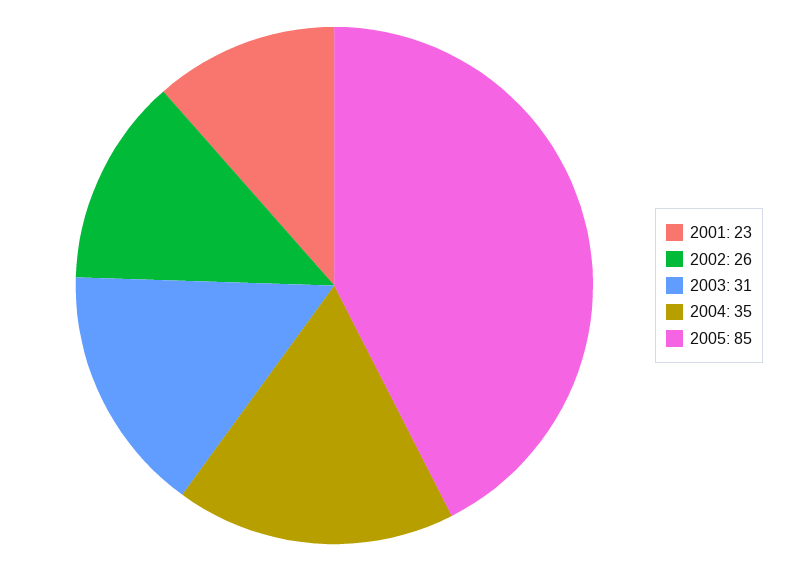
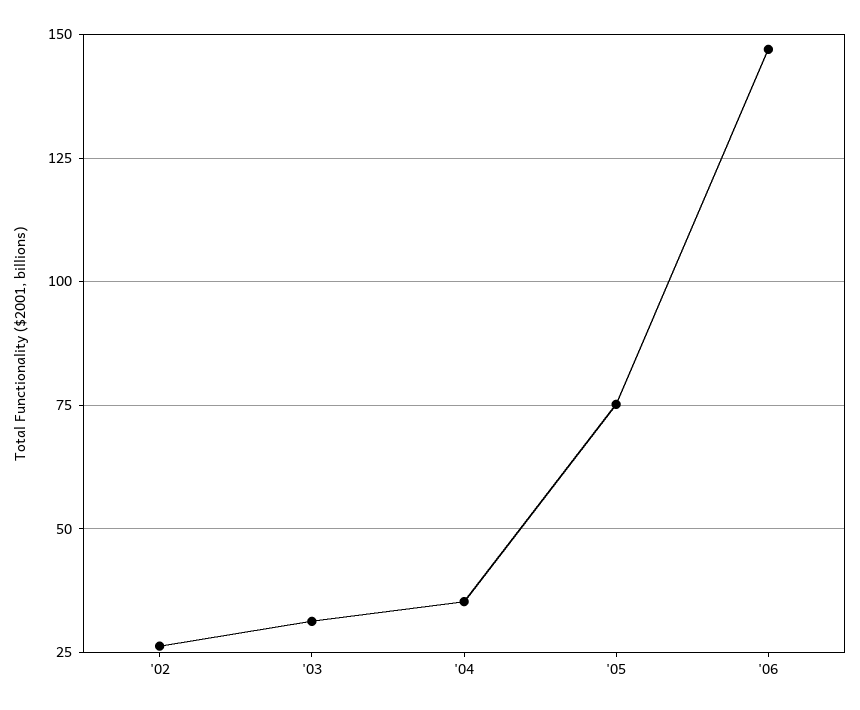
2001: 23 -> none
2005: 85 -> 75
'06: none -> 147.5

